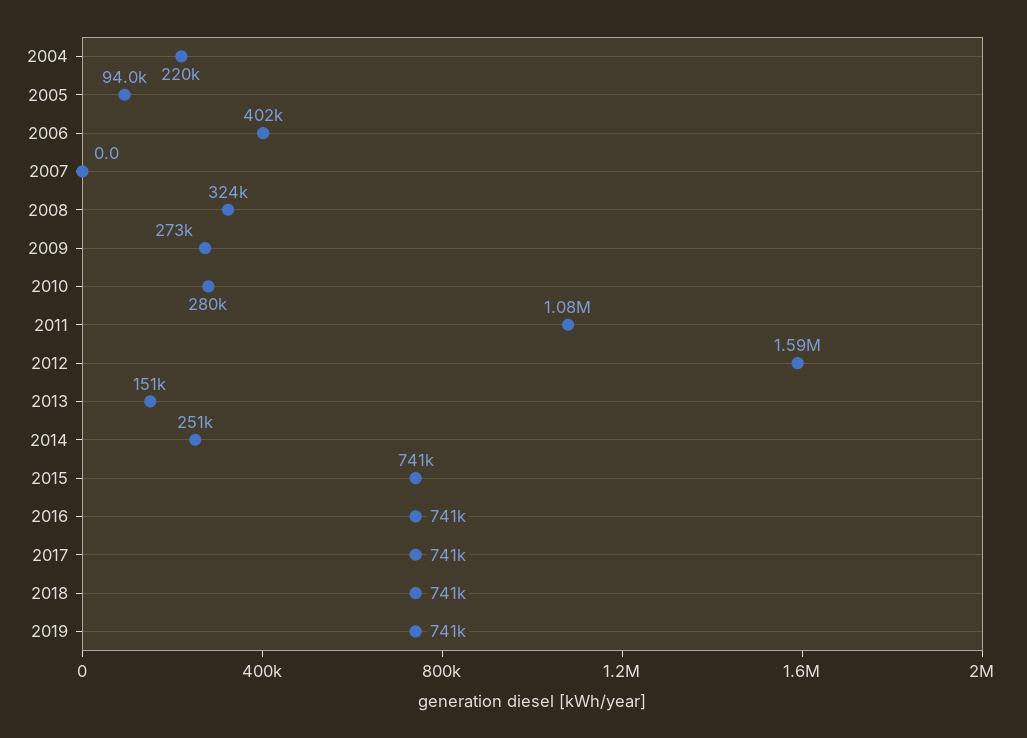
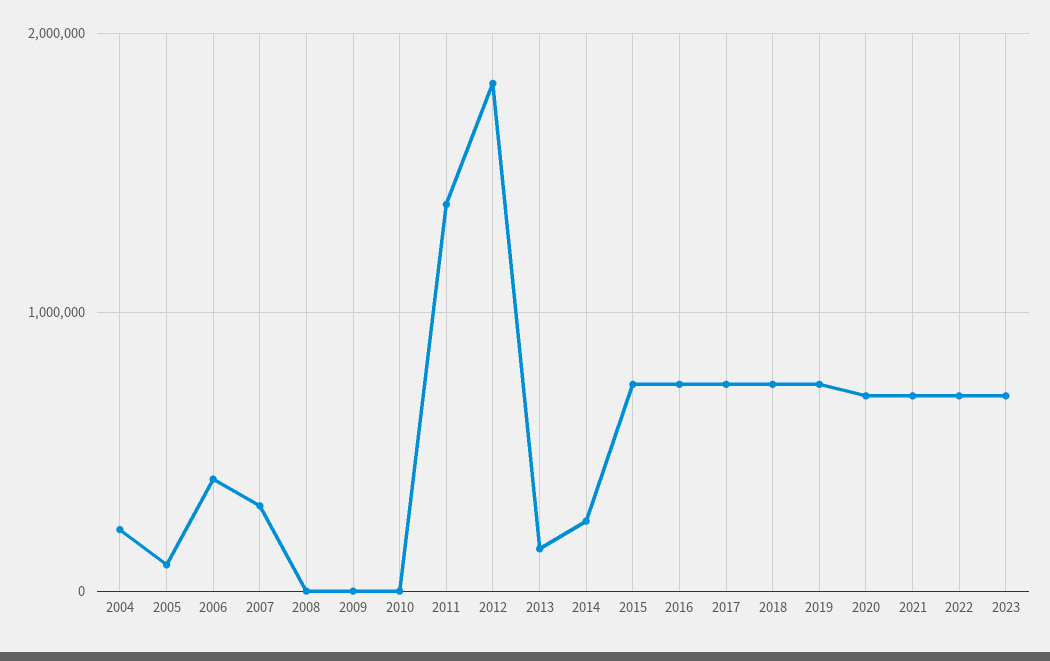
2007: 0 -> 300000
2008: 324000 -> 0
2009: 273000 -> 0
2010: 280000 -> 0
2011: 1080000 -> 1400000
2012: 1590000 -> 1800000
2020: none -> 700000
2021: none -> 700000
2022: none -> 700000
2023: none -> 700000

